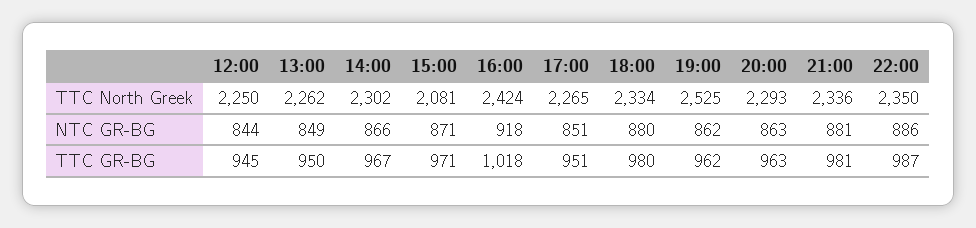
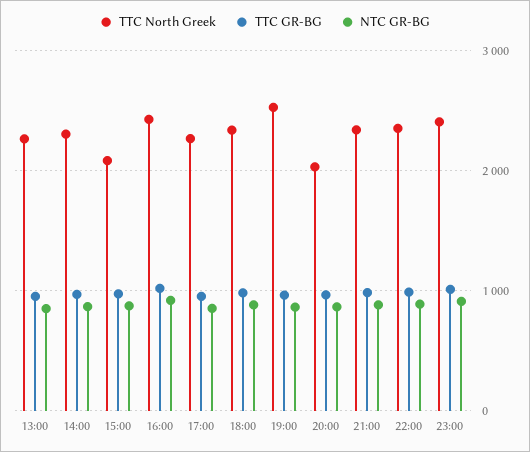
TTC North Greek, 12:00: 2250 -> none
TTC North Greek, 20:00: 2293 -> 2000
NTC GR-BG, 12:00: 844 -> none
TTC GR-BG, 12:00: 945 -> none
TTC North Greek, 23:00: none -> 2400
TTC GR-BG, 23:00: none -> 1000
NTC GR-BG, 23:00: none -> 900

